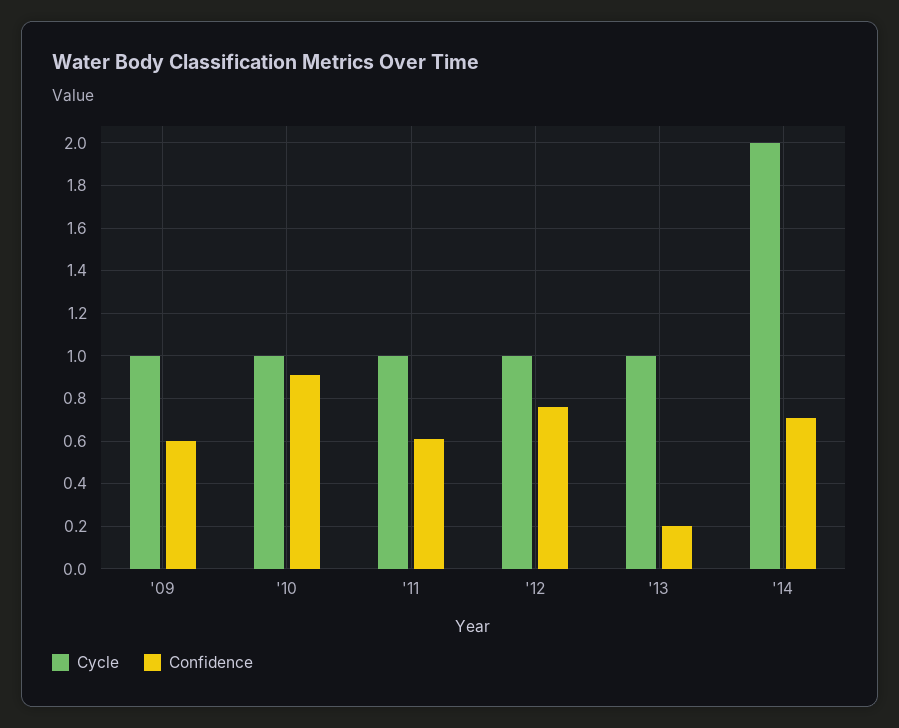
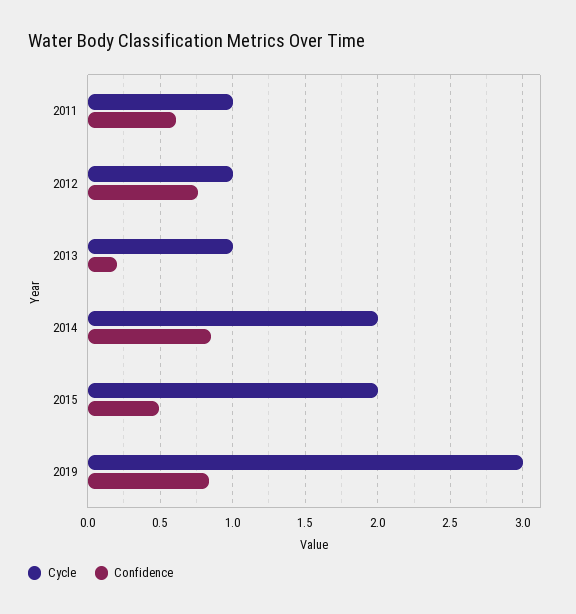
Cycle, '09: 1 -> none
Confidence, '09: 0.6 -> none
Cycle, '10: 1 -> none
Confidence, '10: 0.9 -> none
Confidence, '14: 0.7 -> 0.85
Cycle, 2015: none -> 2
Confidence, 2015: none -> 0.5
Cycle, 2019: none -> 3
Confidence, 2019: none -> 0.85

